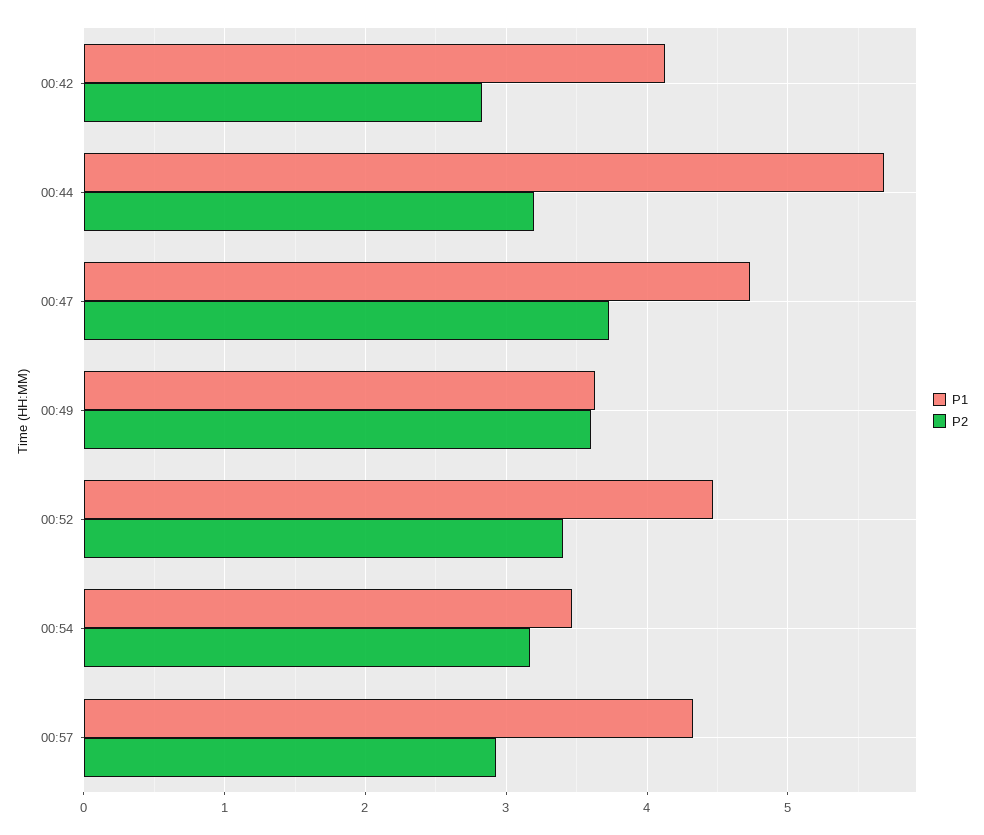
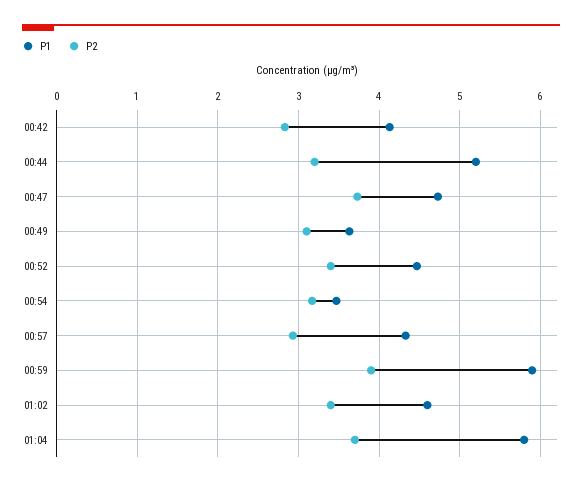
P1, 00:44: 5.7 -> 5.2
P2, 00:49: 3.6 -> 3.1
P1, 00:59: none -> 5.9
P2, 00:59: none -> 3.9
P1, 01:02: none -> 4.6
P2, 01:02: none -> 3.4
P1, 01:04: none -> 5.8
P2, 01:04: none -> 3.7

